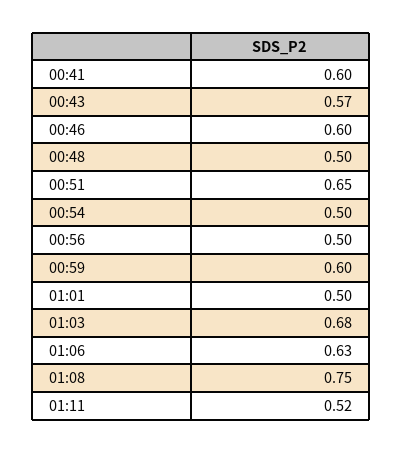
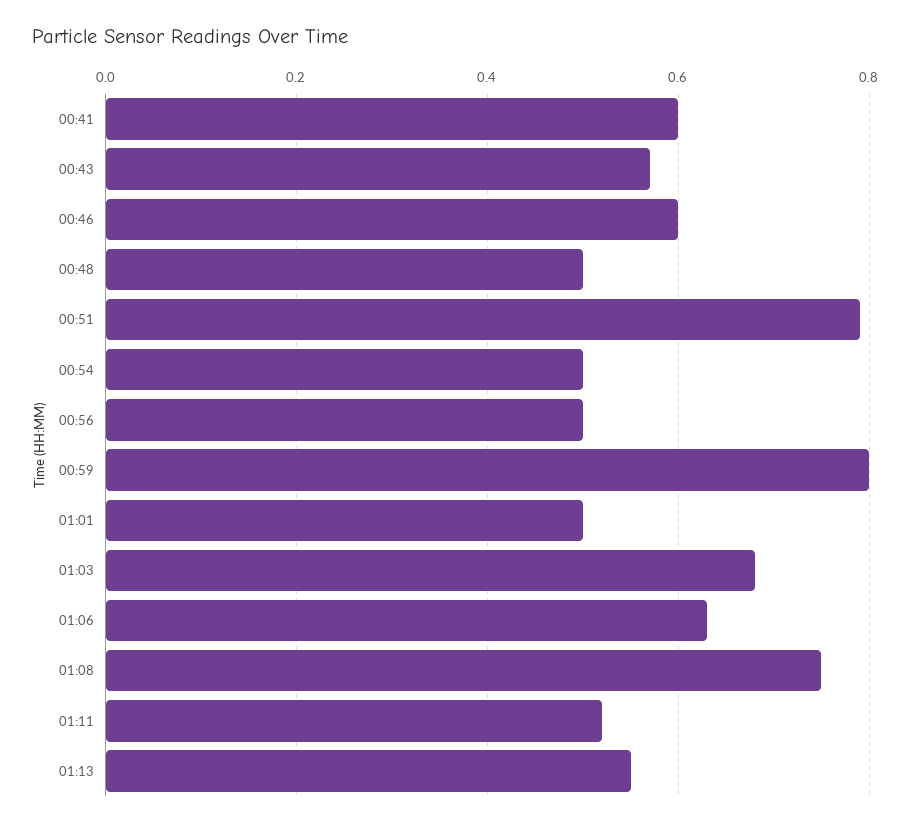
00:51: 0.65 -> 0.8
00:59: 0.6 -> 0.8
01:13: none -> 0.55

